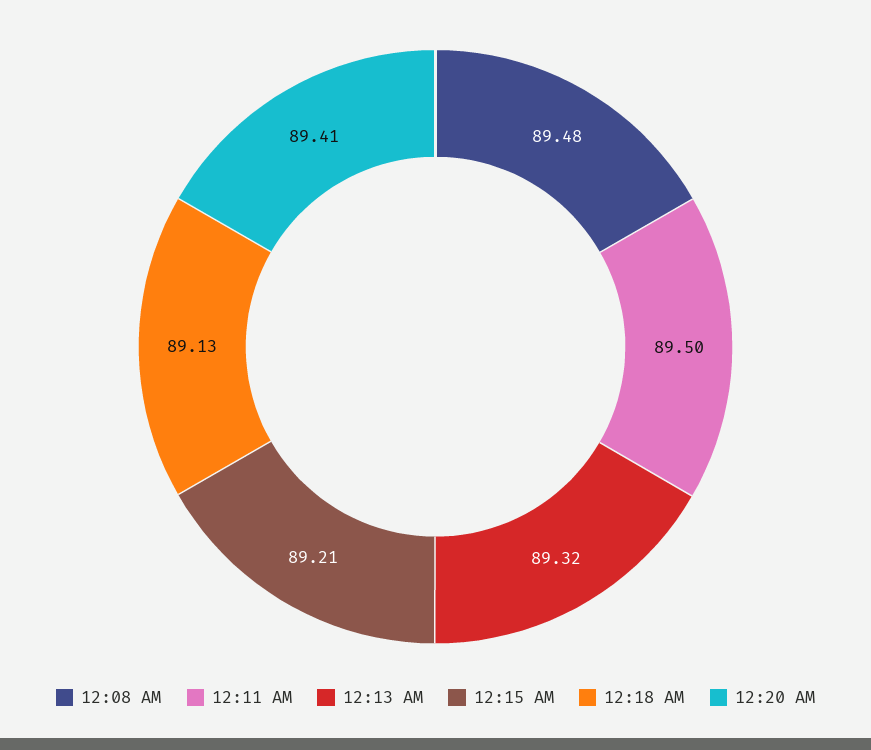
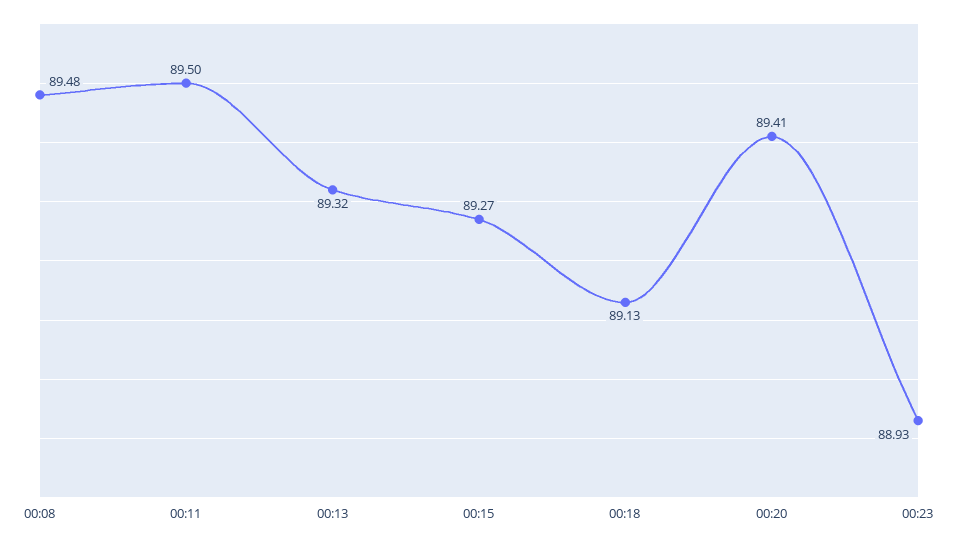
12:15 AM: 89.21 -> 89.27
00:23: none -> 88.93

